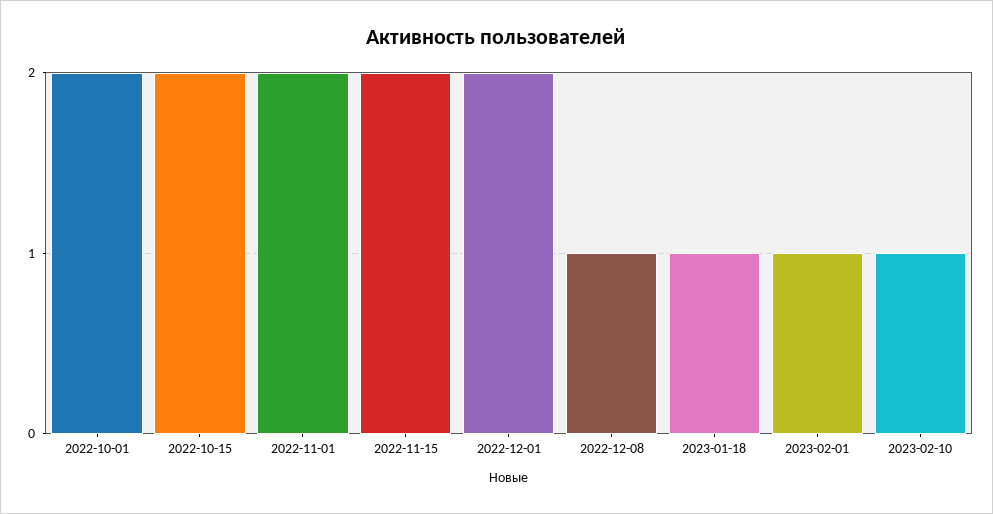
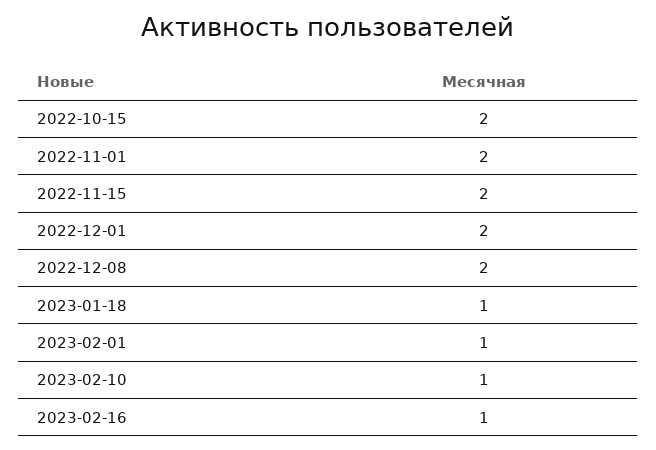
2022-10-01: 2 -> none
2022-12-08: 1 -> 2
2023-02-16: none -> 1

